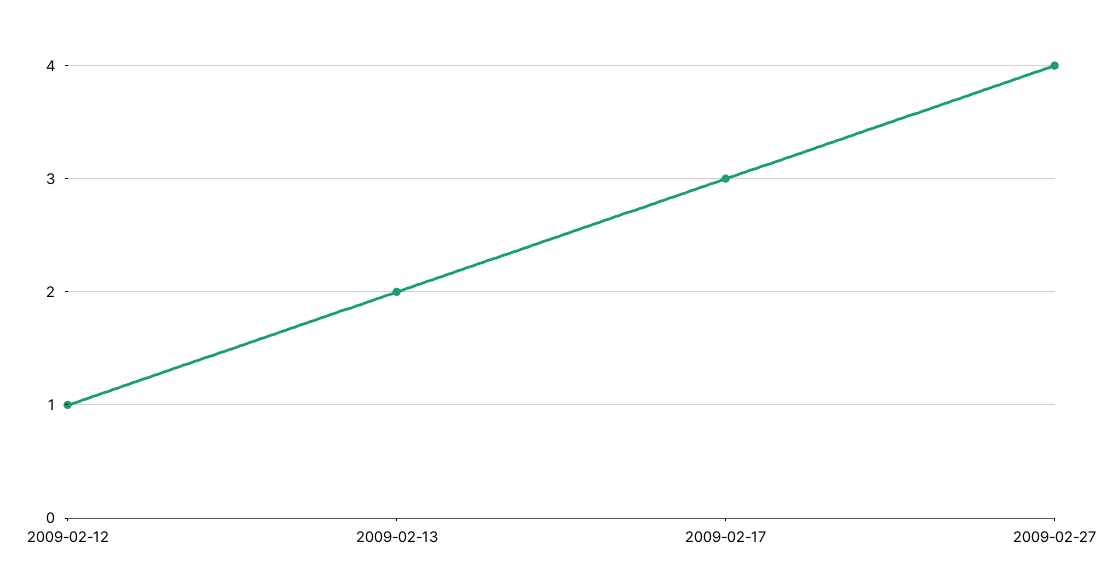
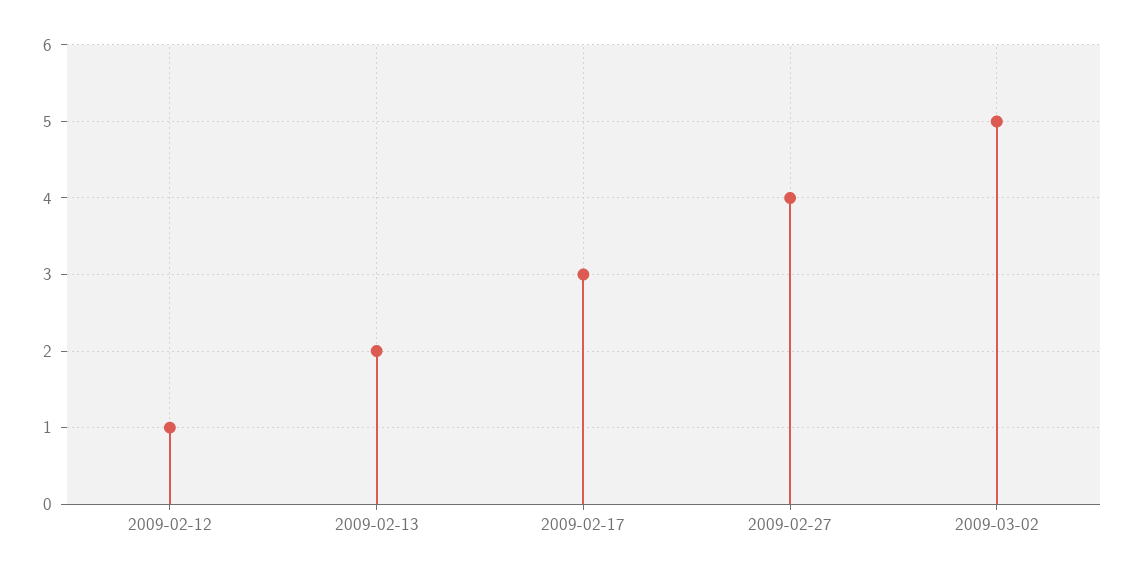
2009-03-02: none -> 5

